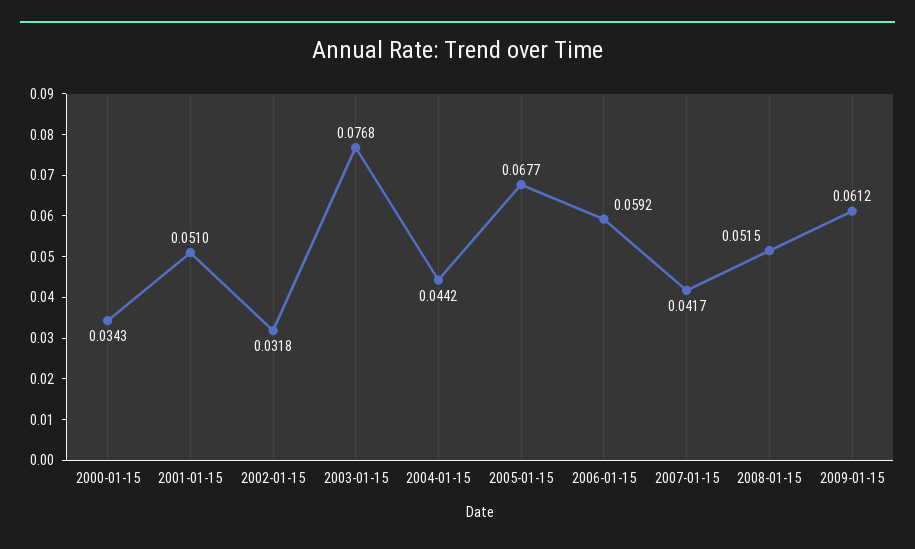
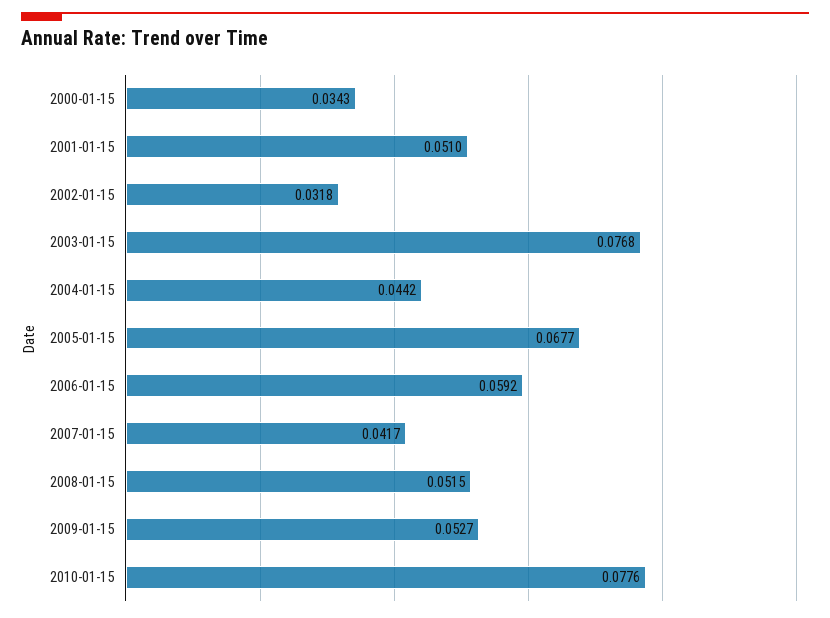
2009-01-15: 0.0612 -> 0.0527
2010-01-15: none -> 0.0776

